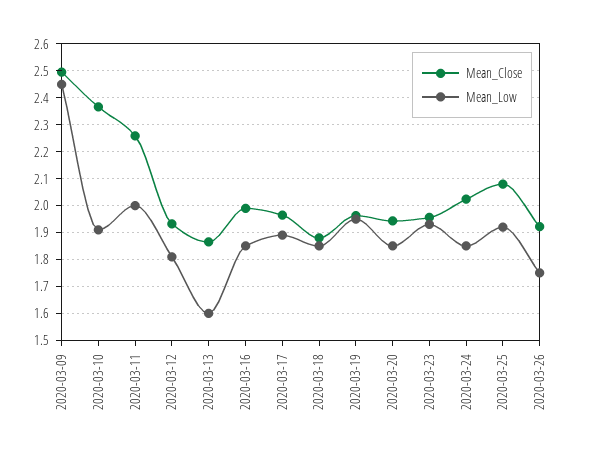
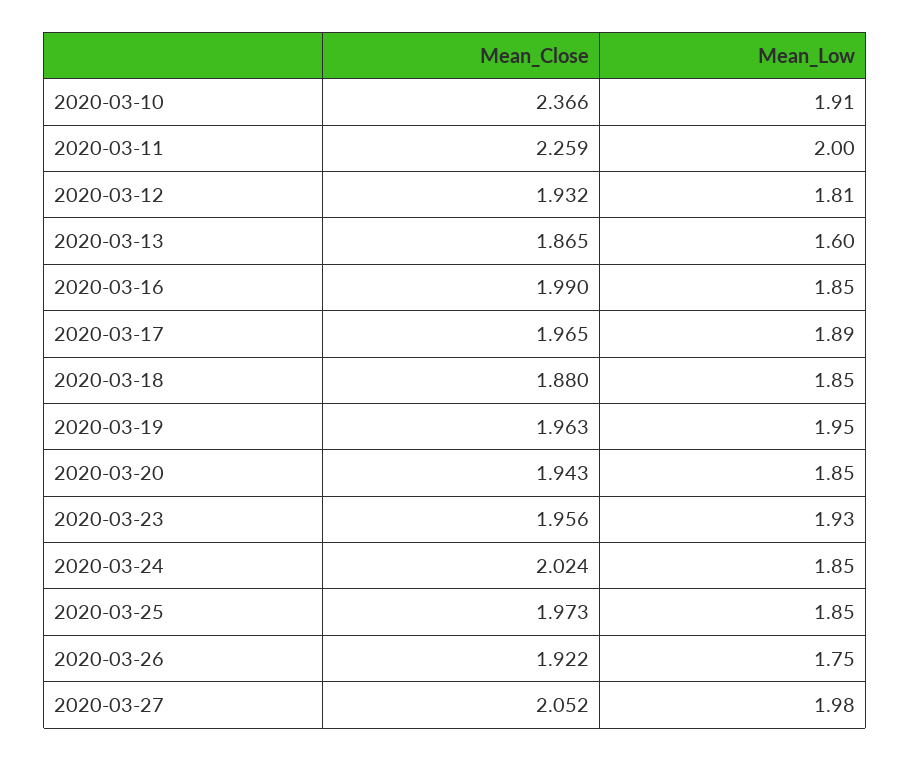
Mean_Close, 2020-03-09: 2.5 -> none
Mean_Low, 2020-03-09: 2.45 -> none
Mean_Close, 2020-03-25: 2.075 -> 1.973
Mean_Low, 2020-03-25: 1.925 -> 1.85
Mean_Close, 2020-03-27: none -> 2.052
Mean_Low, 2020-03-27: none -> 1.98

